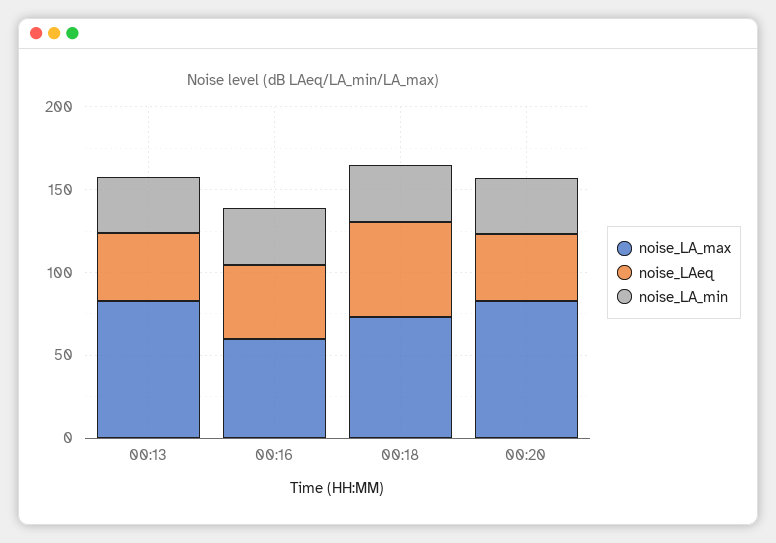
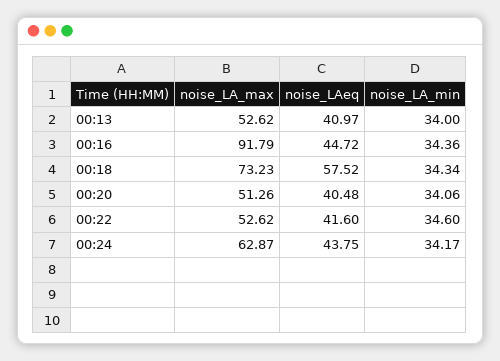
noise_LA_max, 00:13: 80 -> 52.62
noise_LA_max, 00:16: 60 -> 91.79
noise_LA_max, 00:20: 80 -> 51.26
noise_LA_max, 00:22: none -> 52.62
noise_LAeq, 00:22: none -> 41.6
noise_LA_min, 00:22: none -> 34.6
noise_LA_max, 00:24: none -> 62.87
noise_LAeq, 00:24: none -> 43.75
noise_LA_min, 00:24: none -> 34.17

